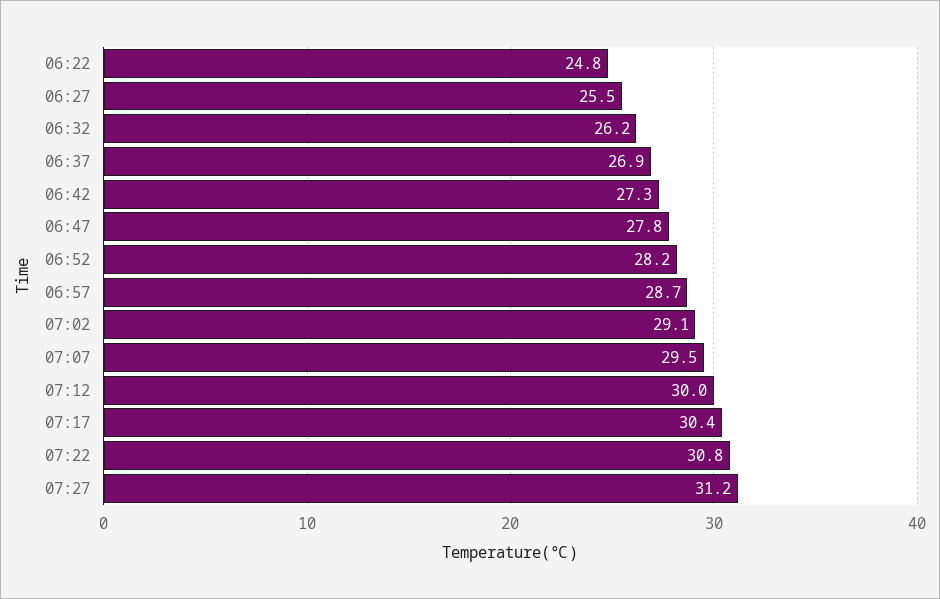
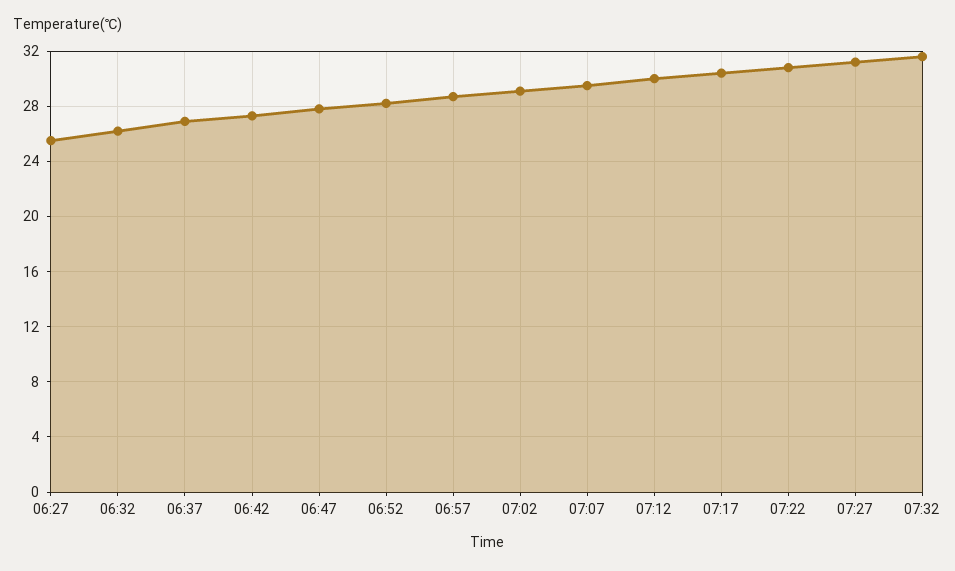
06:22: 24.8 -> none
07:32: none -> 31.5

